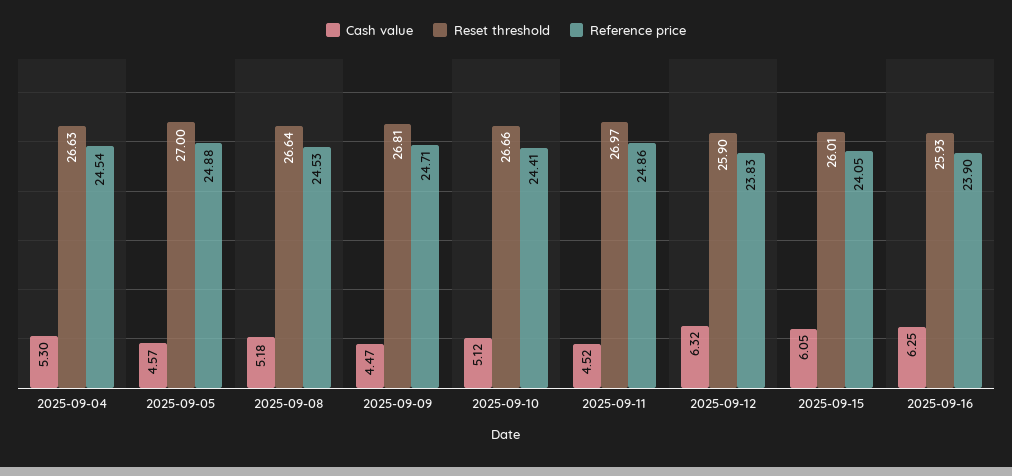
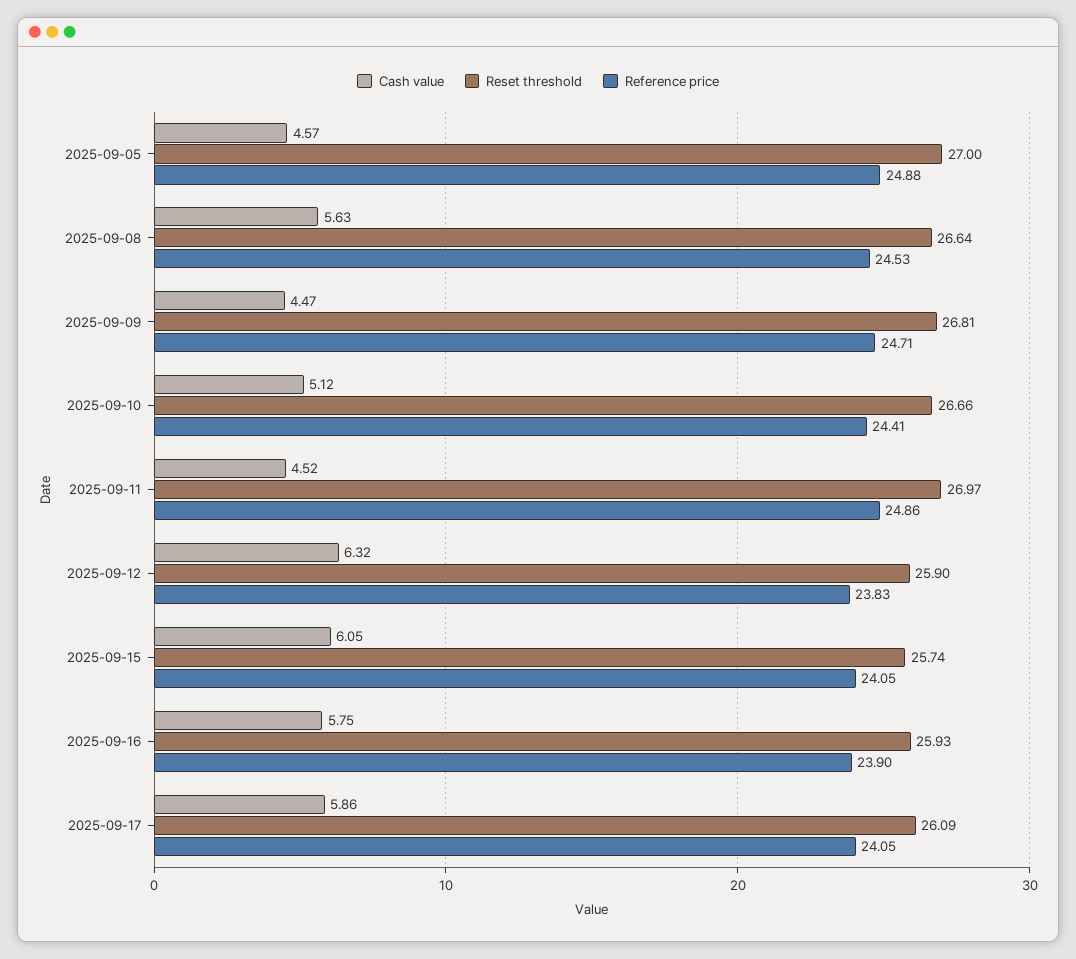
Cash value, 2025-09-04: 5.3 -> none
Reset threshold, 2025-09-04: 26.63 -> none
Reference price, 2025-09-04: 24.54 -> none
Cash value, 2025-09-08: 5.18 -> 5.63
Reset threshold, 2025-09-15: 26.01 -> 25.74
Cash value, 2025-09-16: 6.25 -> 5.75
Cash value, 2025-09-17: none -> 5.86
Reset threshold, 2025-09-17: none -> 26.09
Reference price, 2025-09-17: none -> 24.05

